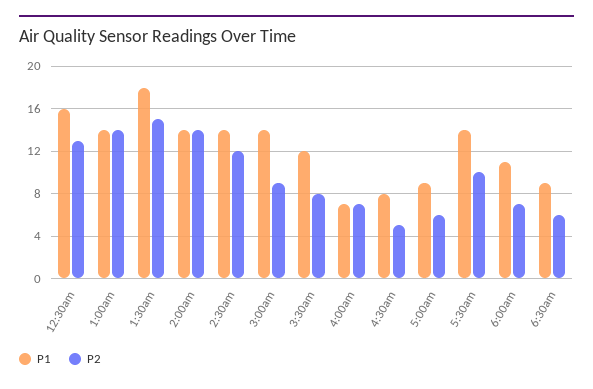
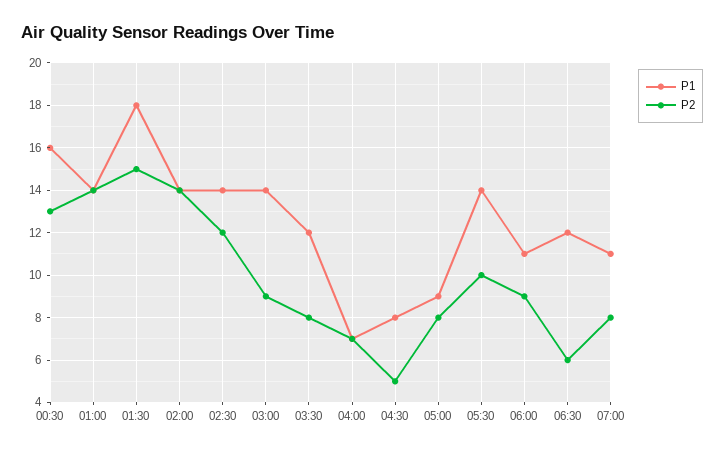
P2, 5:00am: 6 -> 8
P2, 6:00am: 7 -> 9
P1, 6:30am: 9 -> 12
P1, 07:00: none -> 11
P2, 07:00: none -> 8

